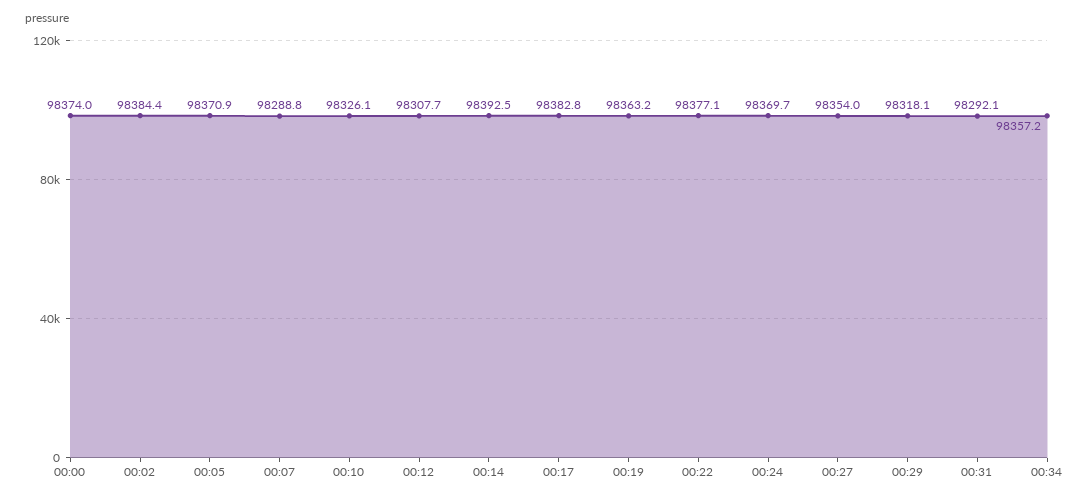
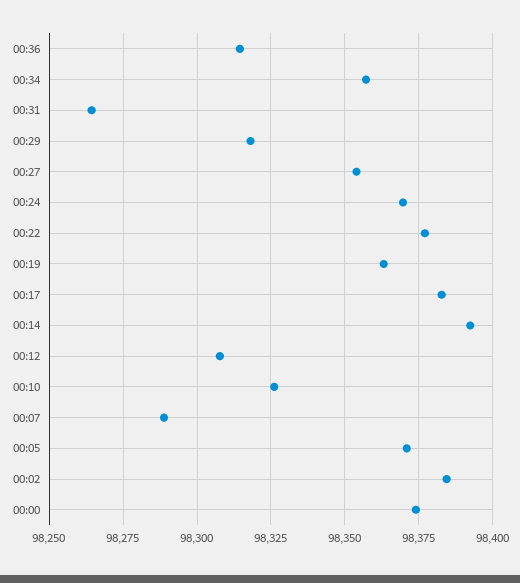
00:31: 98292.1 -> 98265
00:36: none -> 98315

